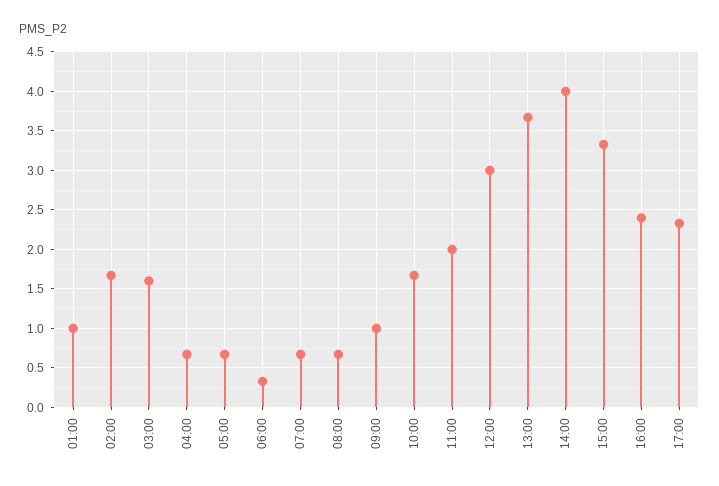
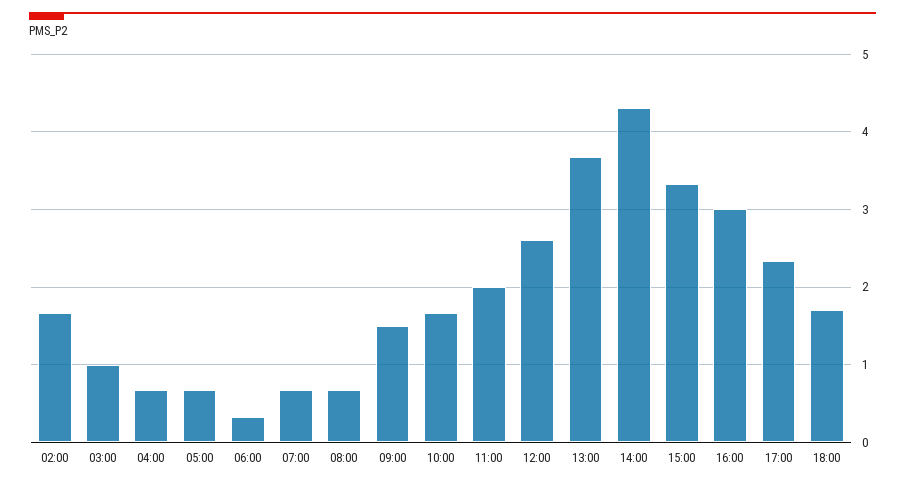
01:00: 1 -> none
03:00: 1.6 -> 1
09:00: 1 -> 1.5
12:00: 3 -> 2.6
14:00: 4 -> 4.3
16:00: 2.4 -> 3
18:00: none -> 1.7

